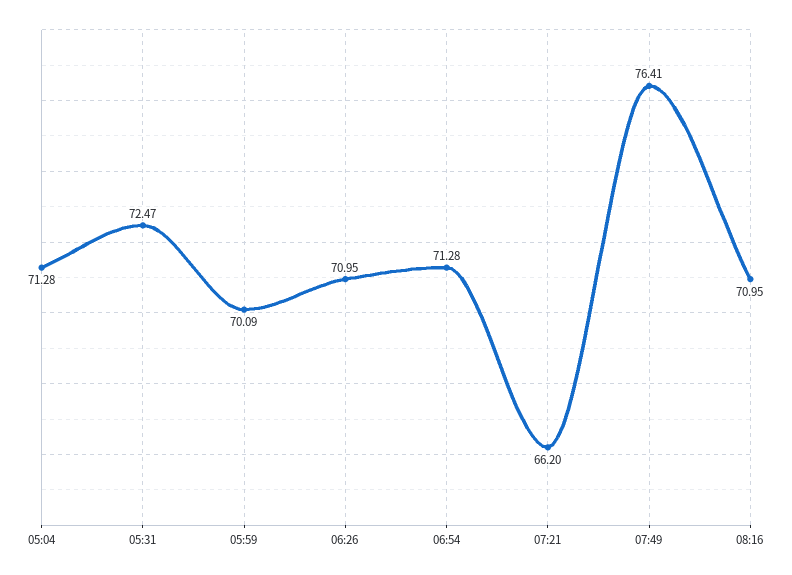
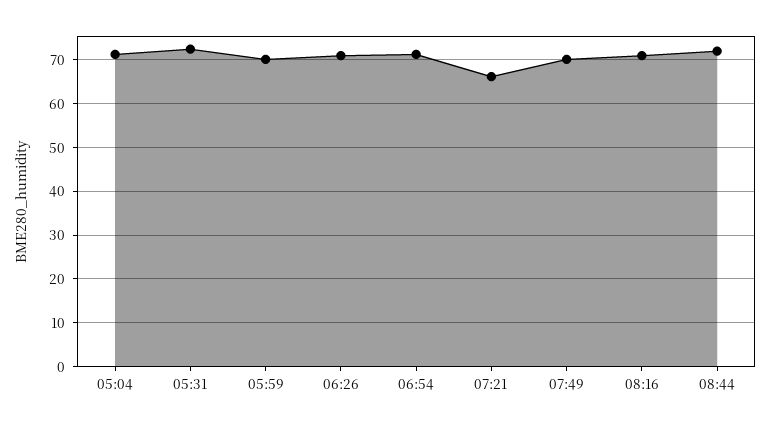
07:49: 76.41 -> 70
08:44: none -> 72

